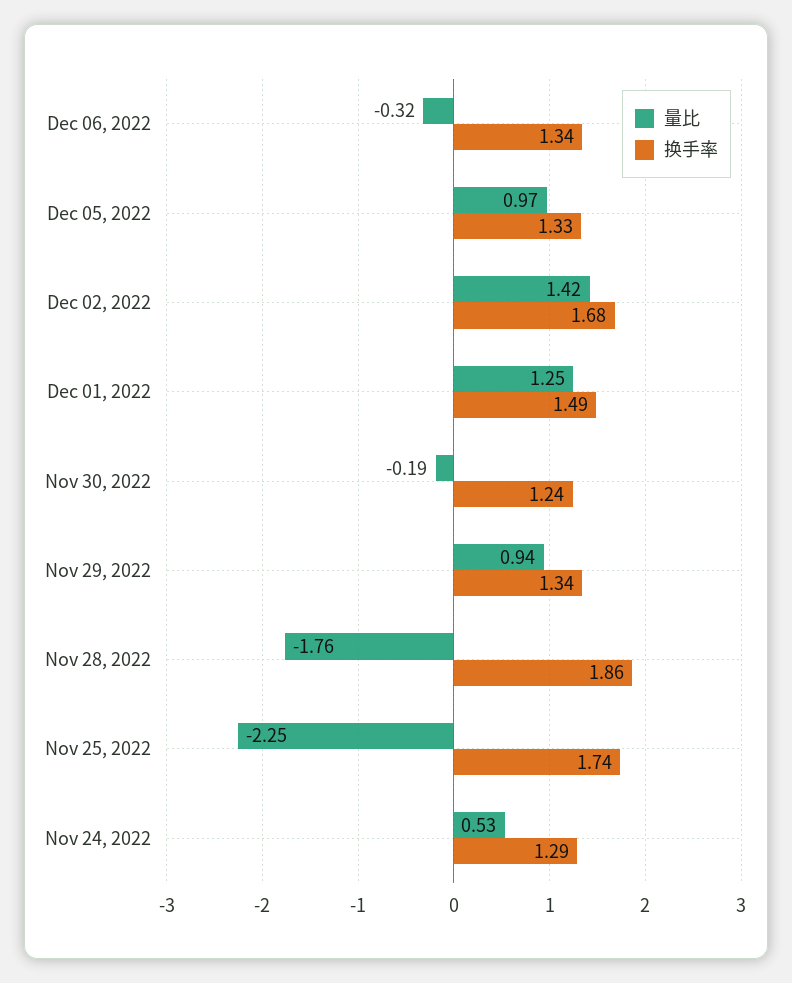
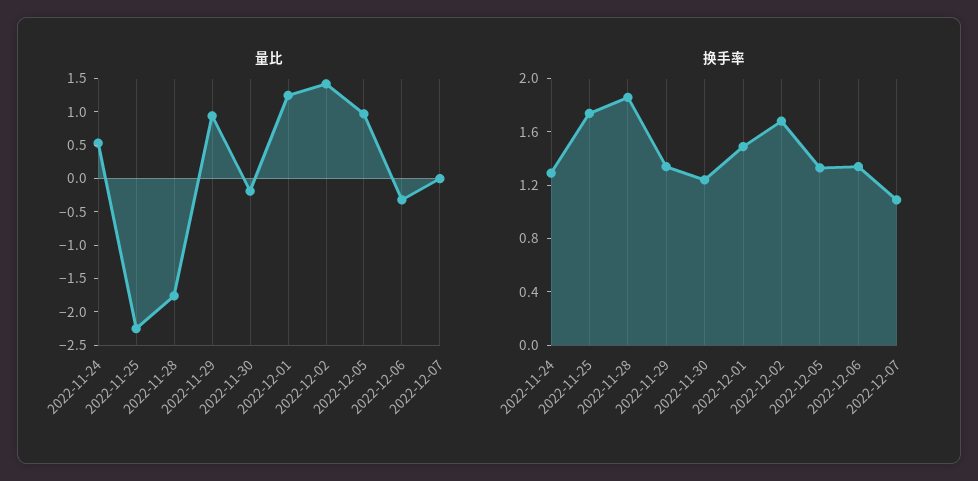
量比, 2022-12-07: none -> 0
换手率, 2022-12-07: none -> 1.1

